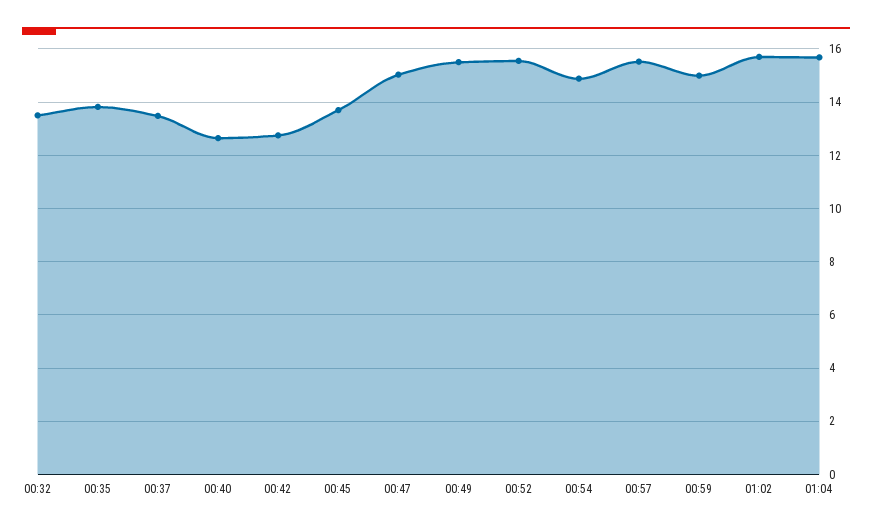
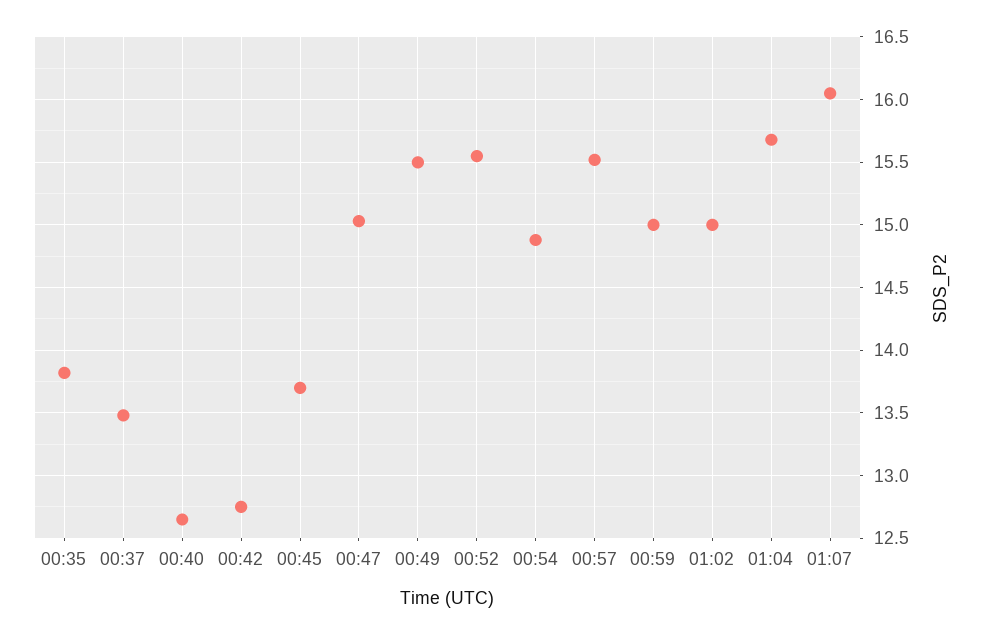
00:32: 13.5 -> none
01:02: 15.75 -> 15
01:07: none -> 16.05

